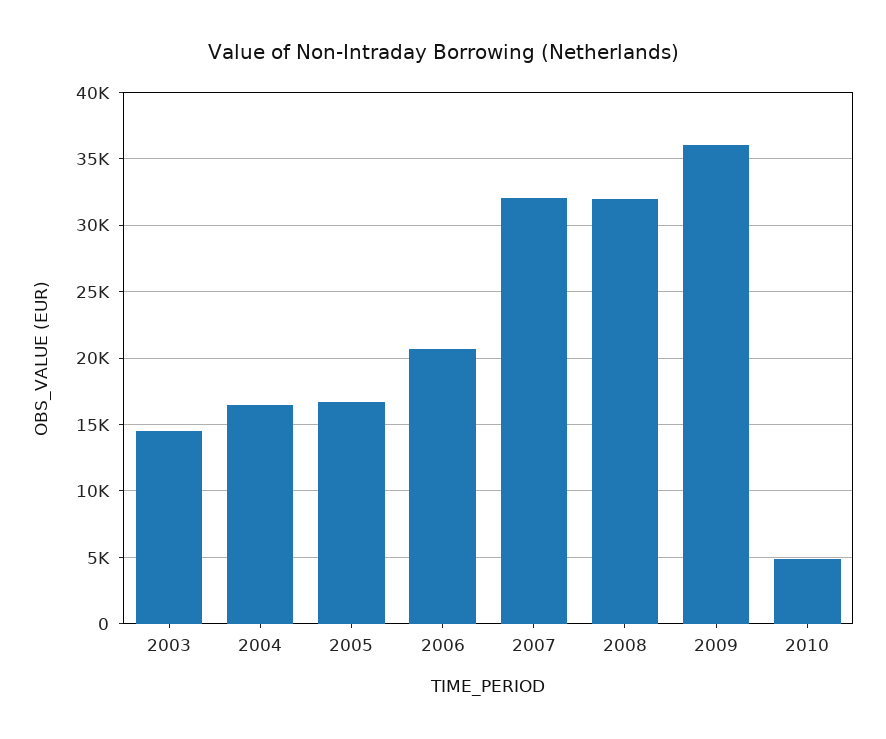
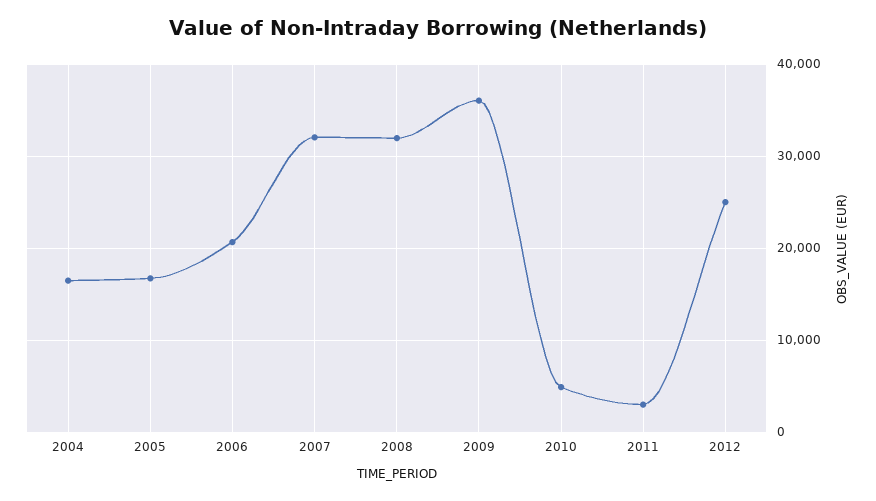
2003: 14500 -> none
2011: none -> 3000
2012: none -> 25000

